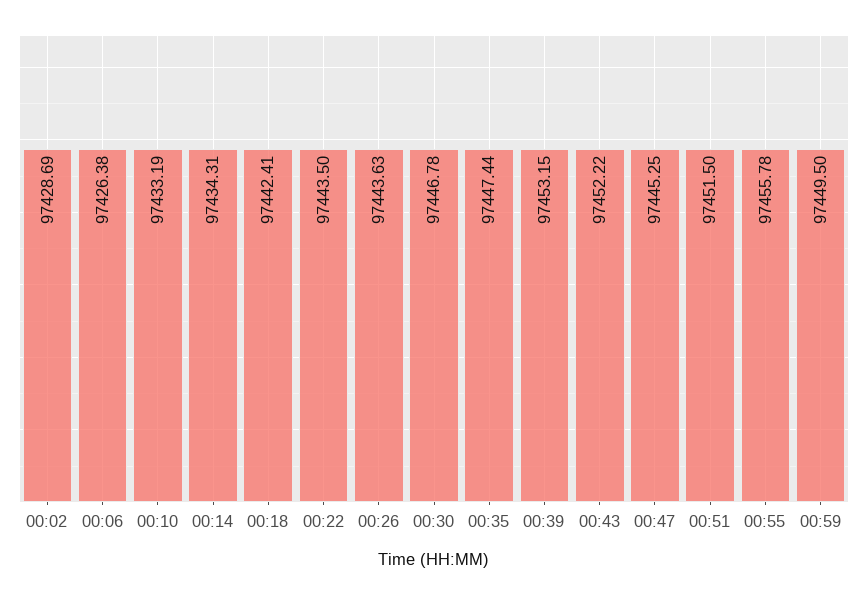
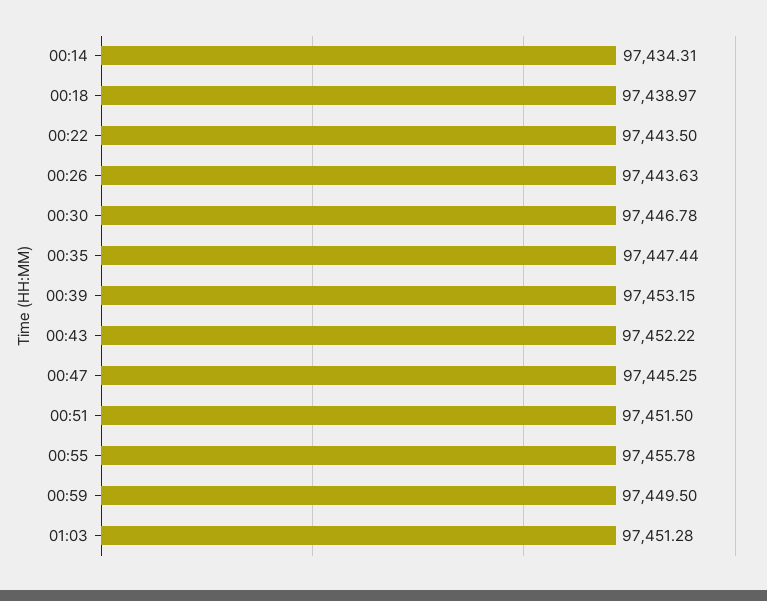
00:02: 97428.69 -> none
00:06: 97426.38 -> none
00:10: 97433.19 -> none
00:18: 97442.41 -> 97438.97
01:03: none -> 97451.28

